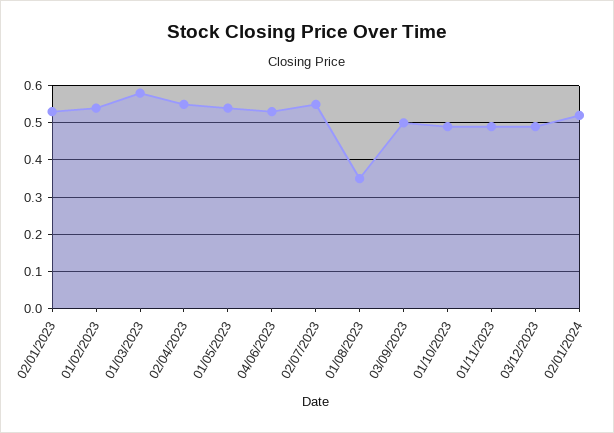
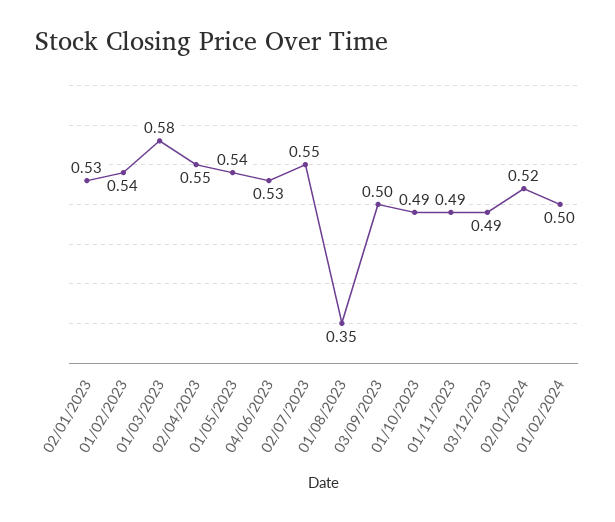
01/02/2024: none -> 0.5

